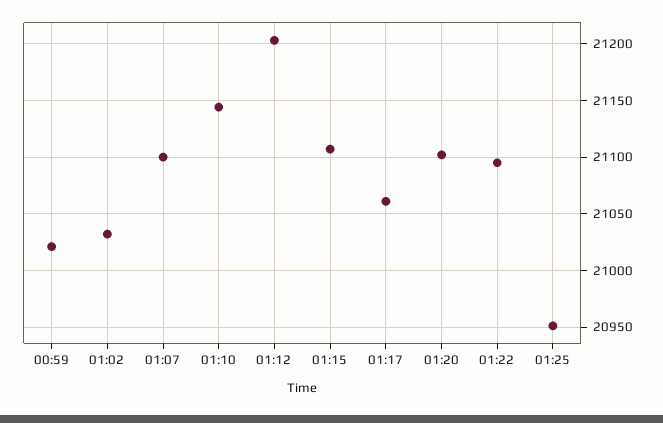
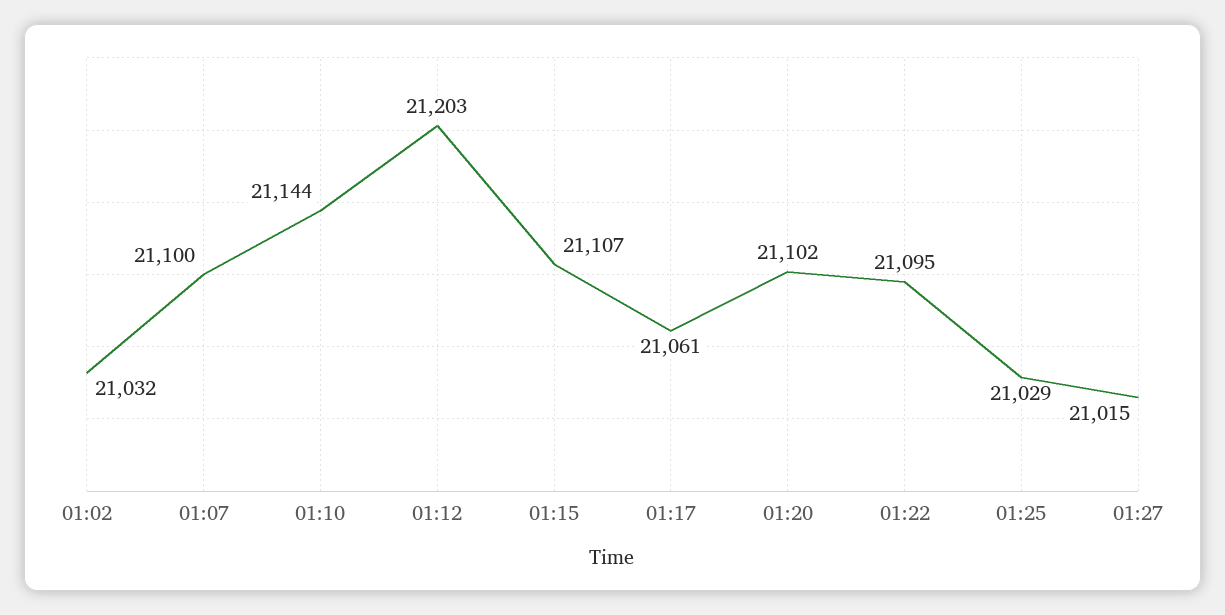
00:59: 21020 -> none
01:25: 20950 -> 21029
01:27: none -> 21015

